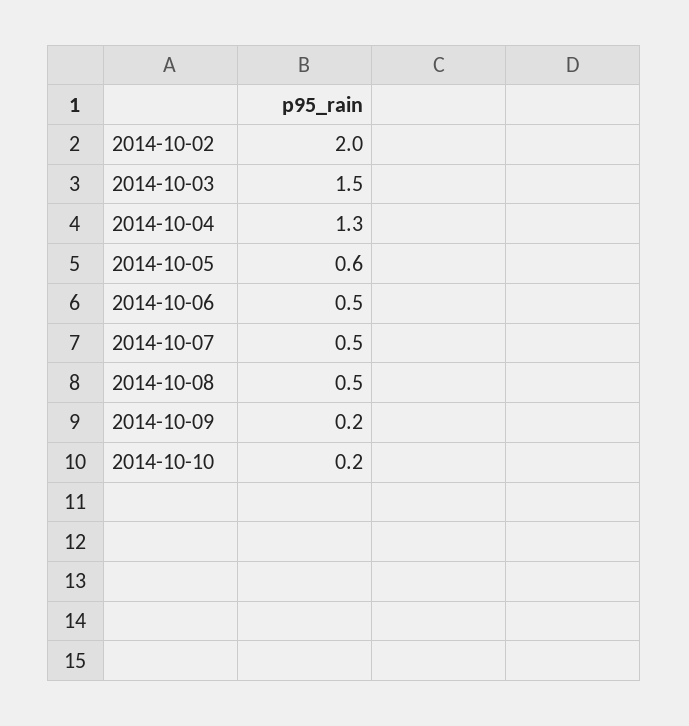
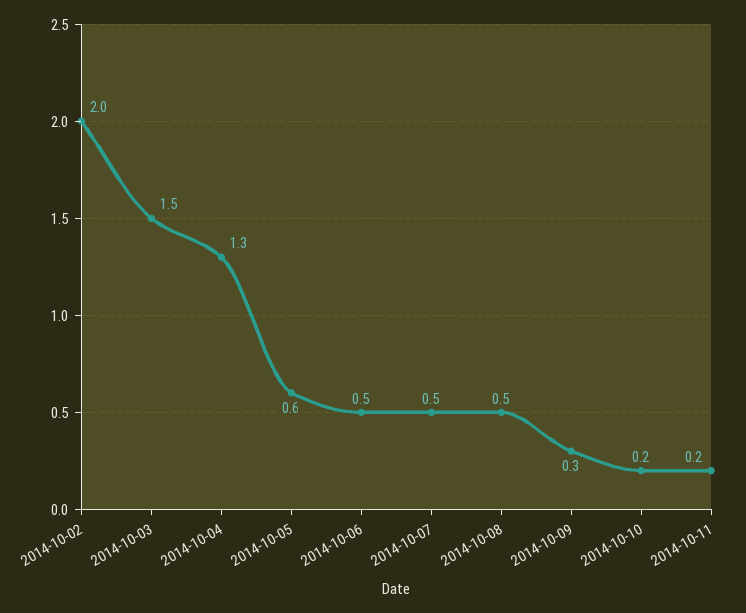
2014-10-09: 0.2 -> 0.3
2014-10-11: none -> 0.2

